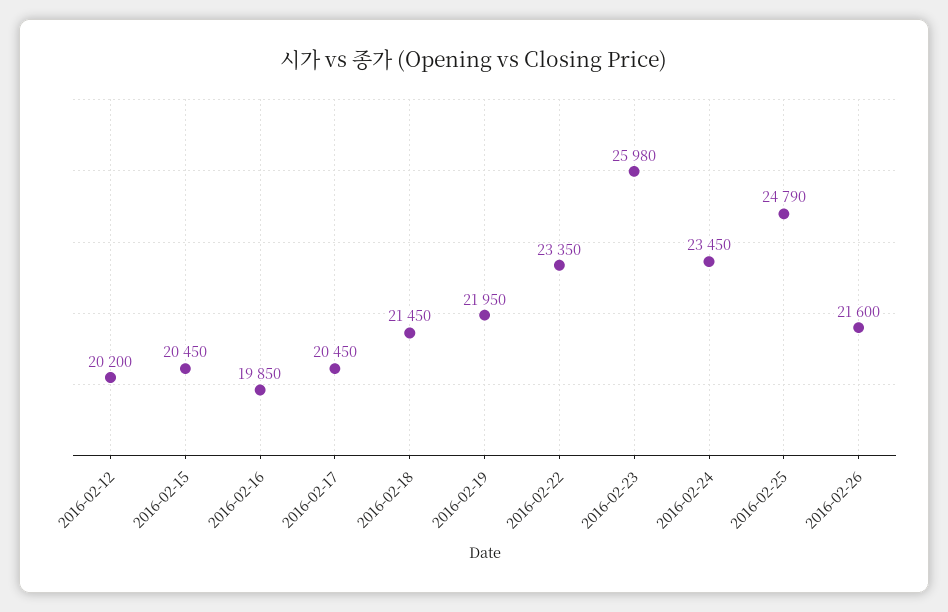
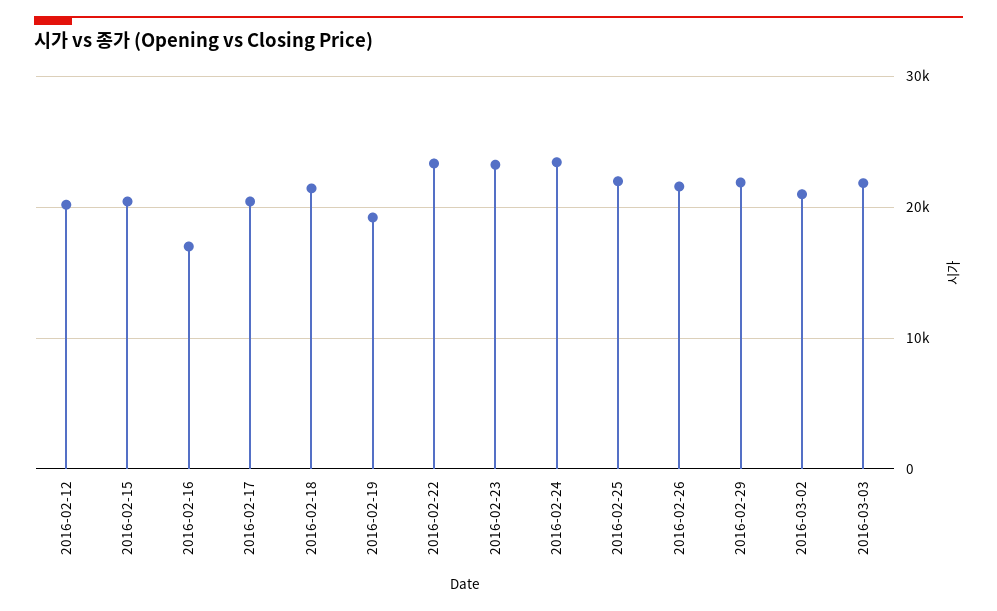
2016-02-16: 19850 -> 17000
2016-02-19: 21950 -> 19000
2016-02-23: 25980 -> 23000
2016-02-25: 24790 -> 22000
2016-02-29: none -> 22000
2016-03-02: none -> 21000
2016-03-03: none -> 22000

